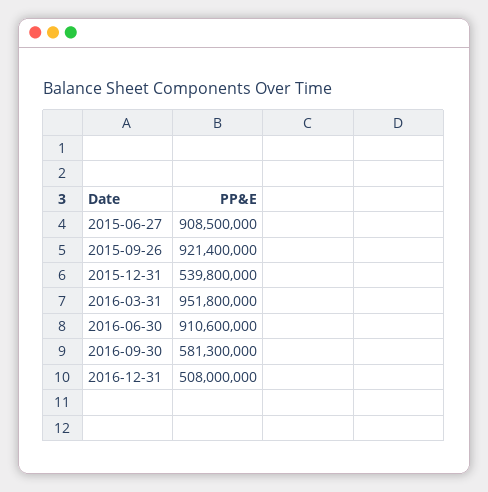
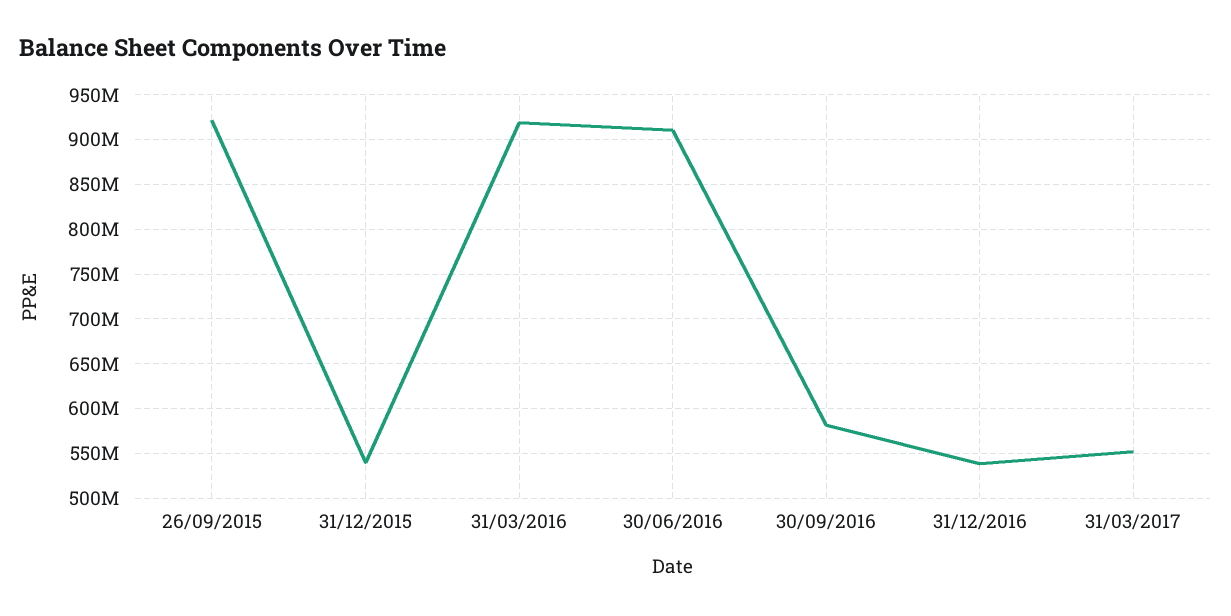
2015-06-27: 908500000 -> none
2016-03-31: 951800000 -> 920000000
2016-12-31: 508000000 -> 540000000
31/03/2017: none -> 550000000

